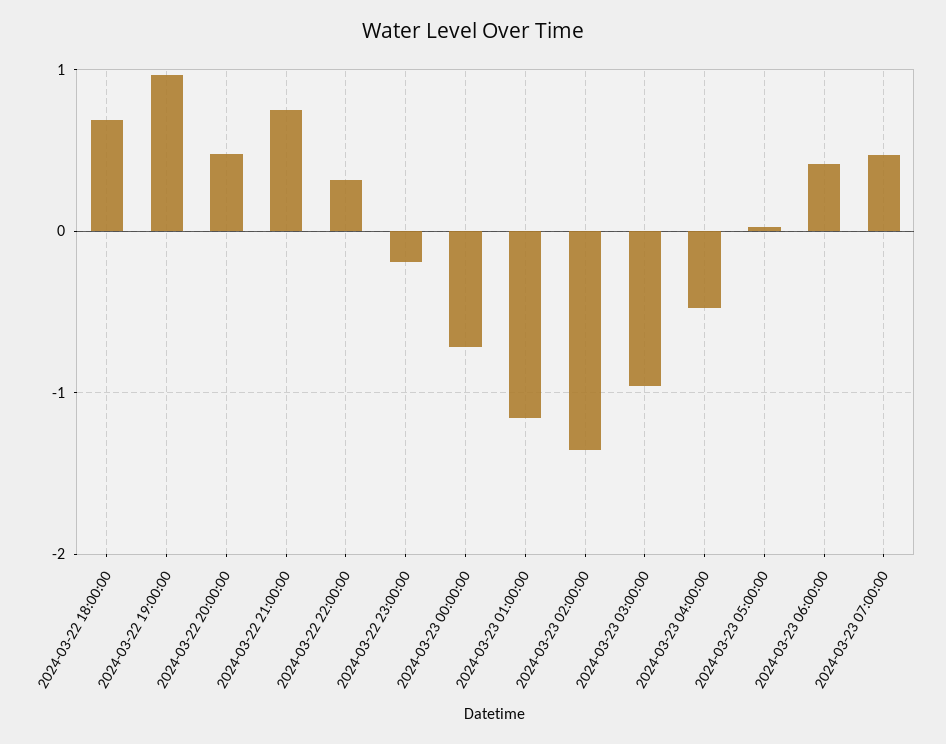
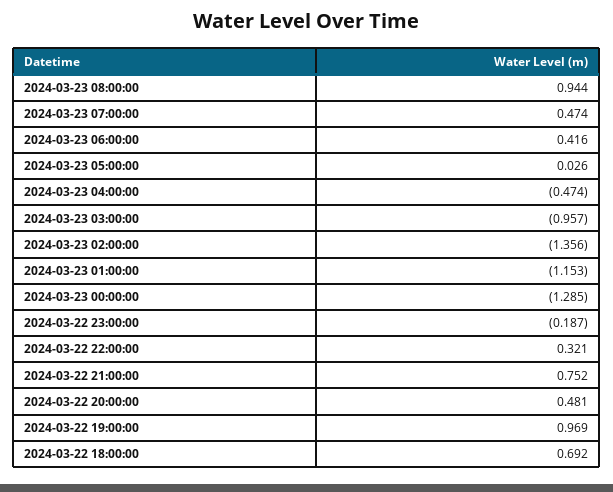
2024-03-23 00:00:00: -0.7 -> -1.285
2024-03-23 08:00:00: none -> 0.944

